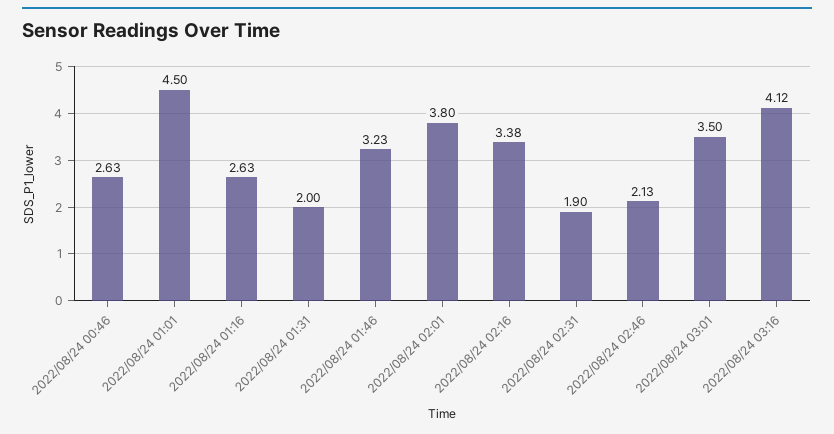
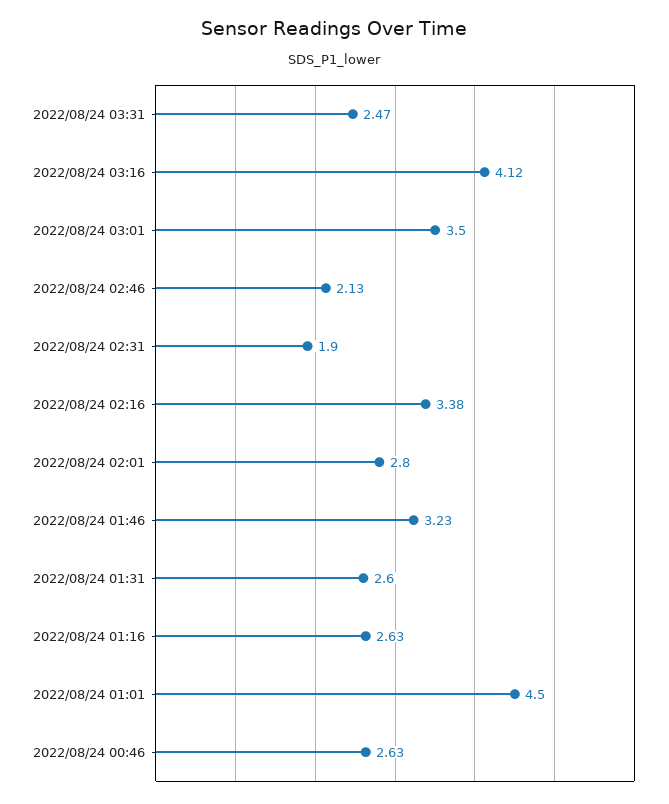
2022/08/24 01:31: 2 -> 2.6
2022/08/24 02:01: 3.8 -> 2.8
2022/08/24 03:31: none -> 2.47

